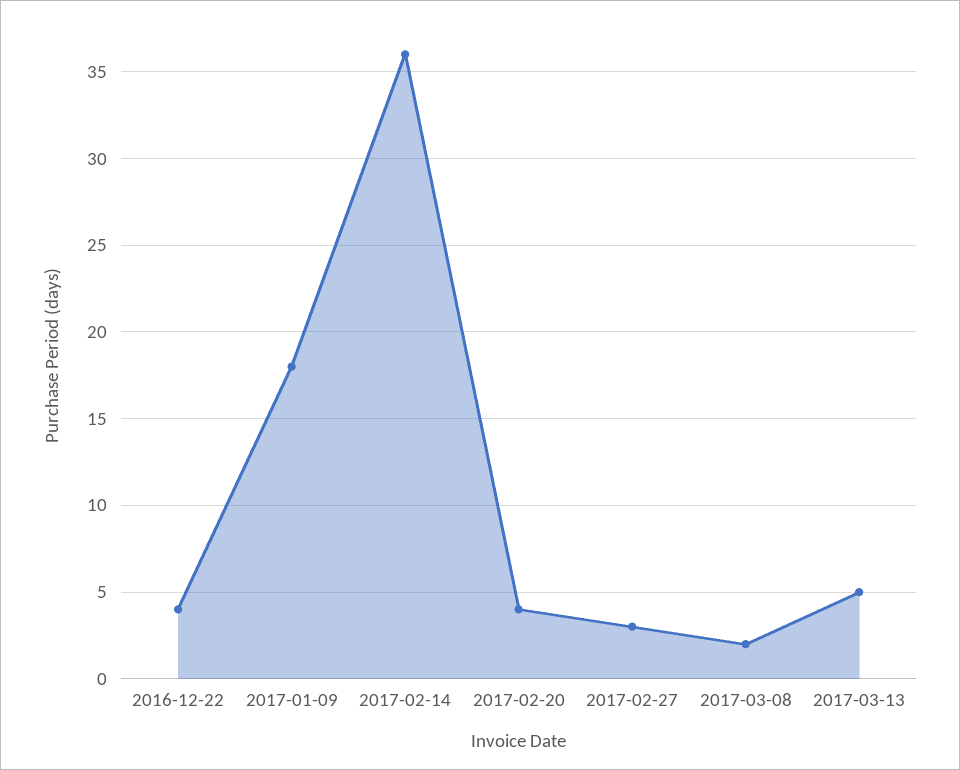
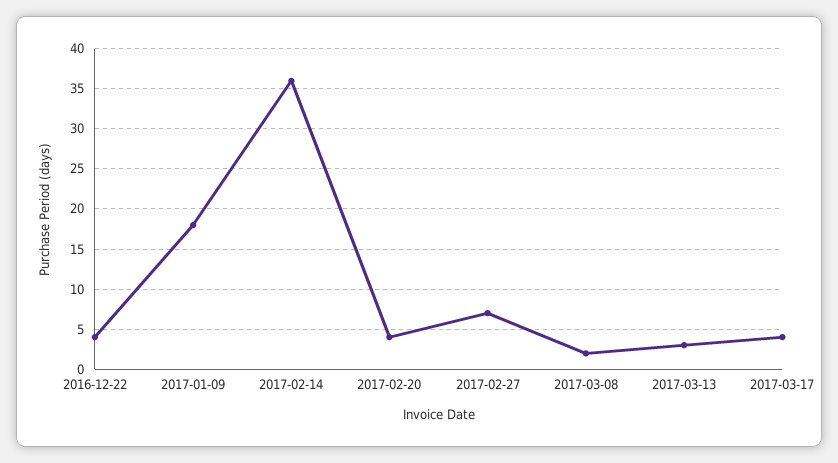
2017-02-27: 3 -> 7
2017-03-13: 5 -> 3
2017-03-17: none -> 4

